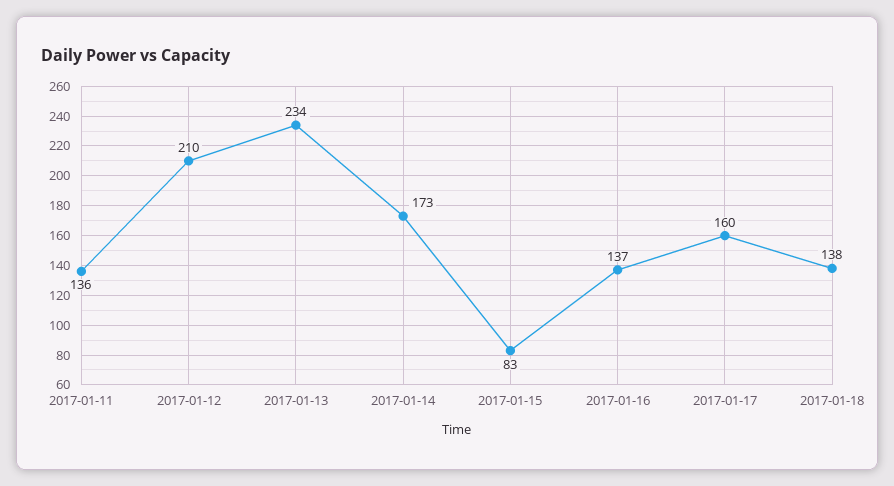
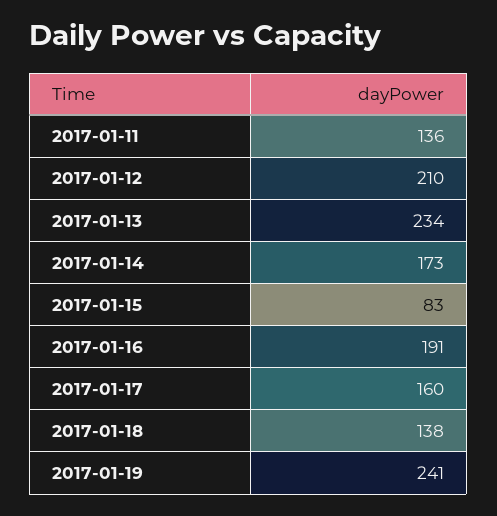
2017-01-16: 137 -> 191
2017-01-19: none -> 241

